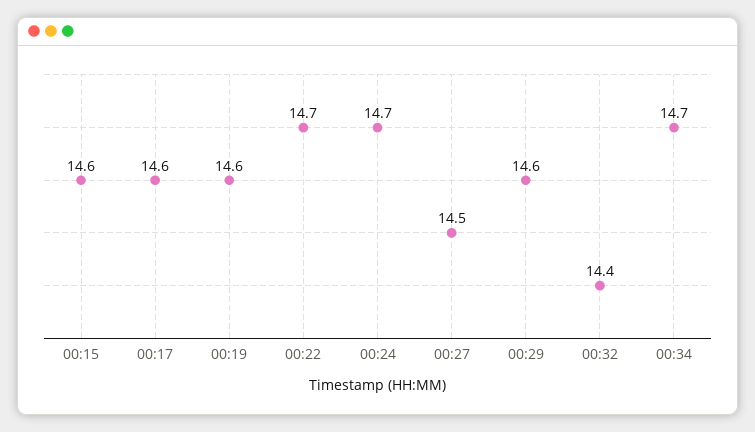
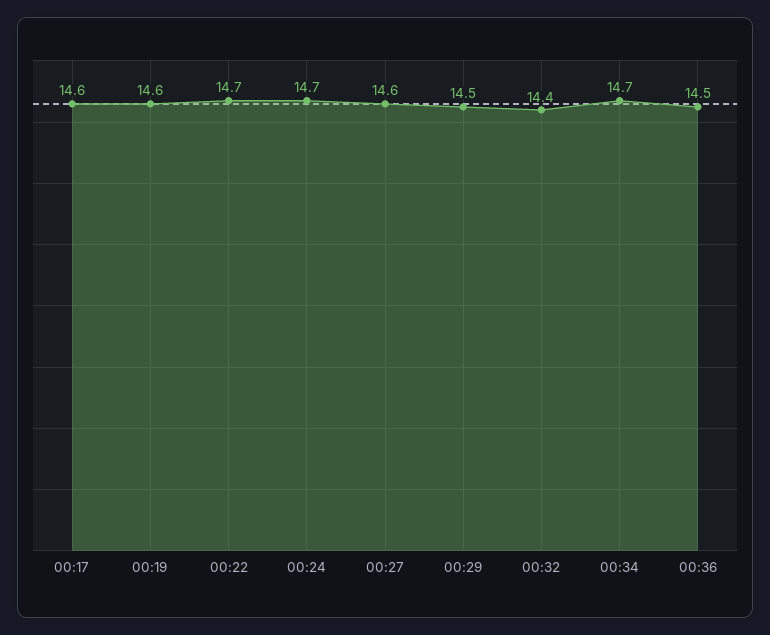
00:15: 14.6 -> none
00:27: 14.5 -> 14.6
00:29: 14.6 -> 14.5
00:36: none -> 14.5

